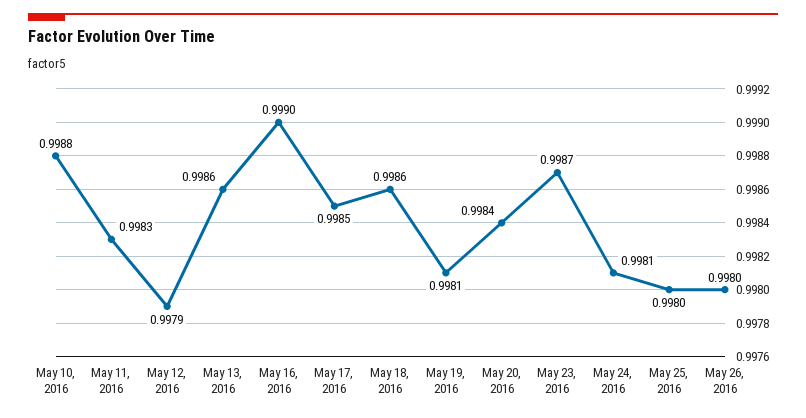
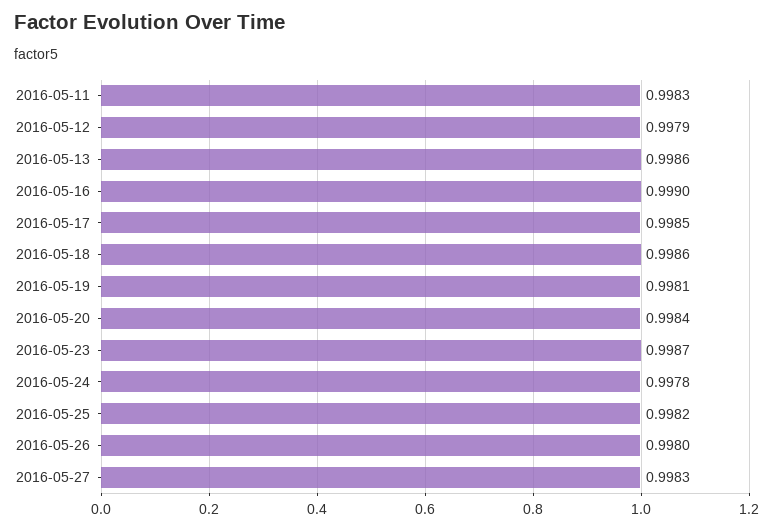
May 10, 2016: 0.9988 -> none
May 24, 2016: 0.9981 -> 0.9978
May 25, 2016: 0.998 -> 0.9982
2016-05-27: none -> 0.9983

